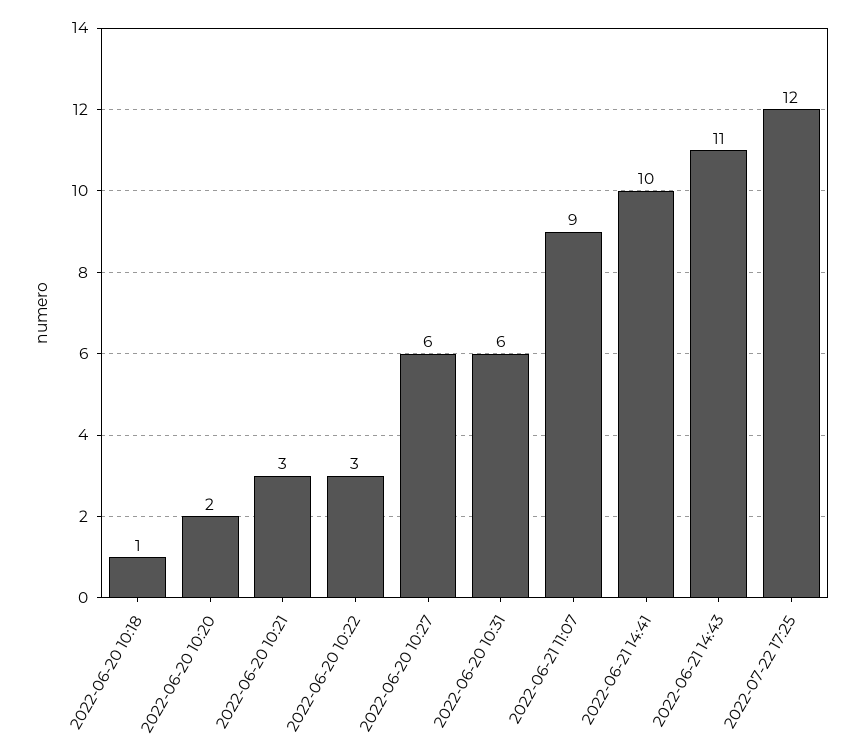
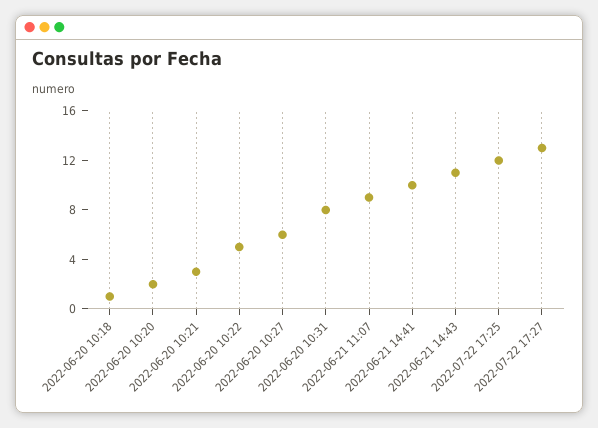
2022-06-20 10:22: 3 -> 5
2022-06-20 10:31: 6 -> 8
2022-07-22 17:27: none -> 13

